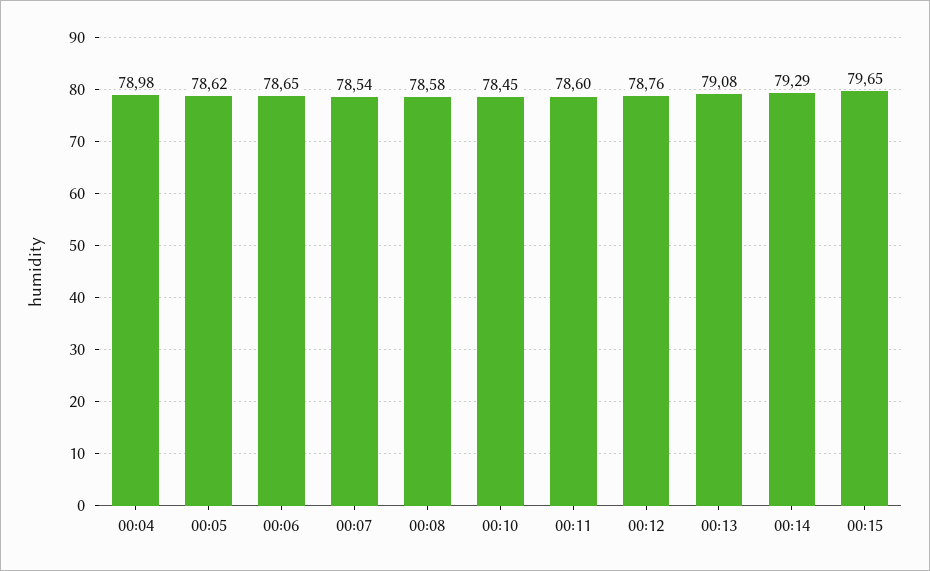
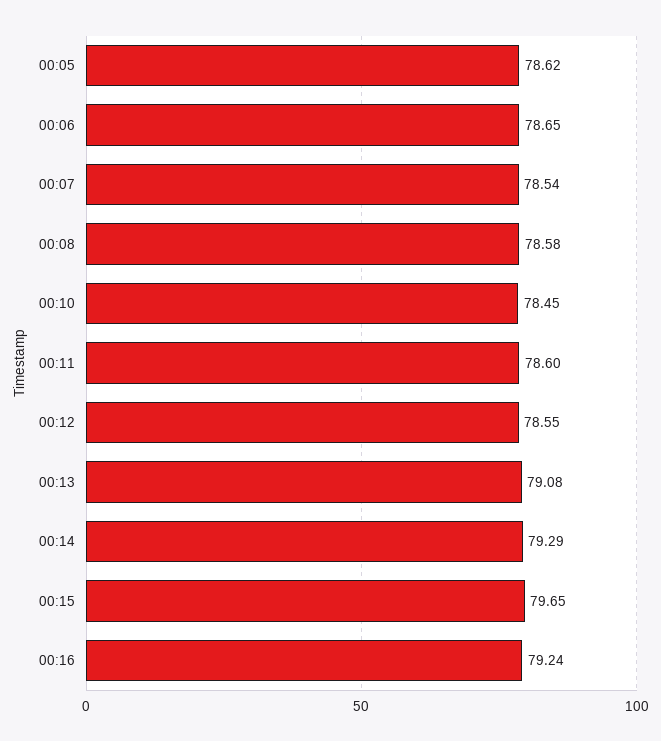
00:04: 78.98 -> none
00:12: 78.76 -> 78.55
00:16: none -> 79.24

